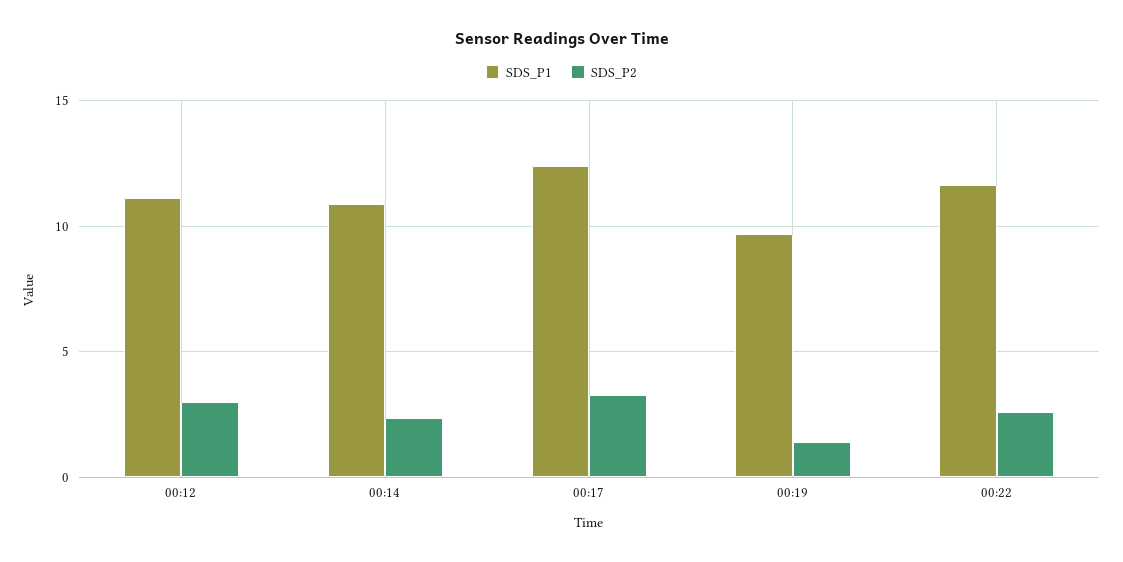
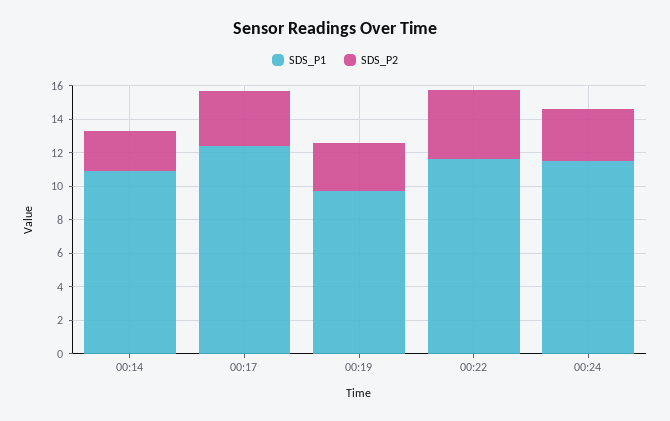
SDS_P1, 00:12: 11 -> none
SDS_P2, 00:12: 3 -> none
SDS_P2, 00:19: 1.5 -> 3
SDS_P2, 00:22: 2.5 -> 4
SDS_P1, 00:24: none -> 11.5
SDS_P2, 00:24: none -> 3

